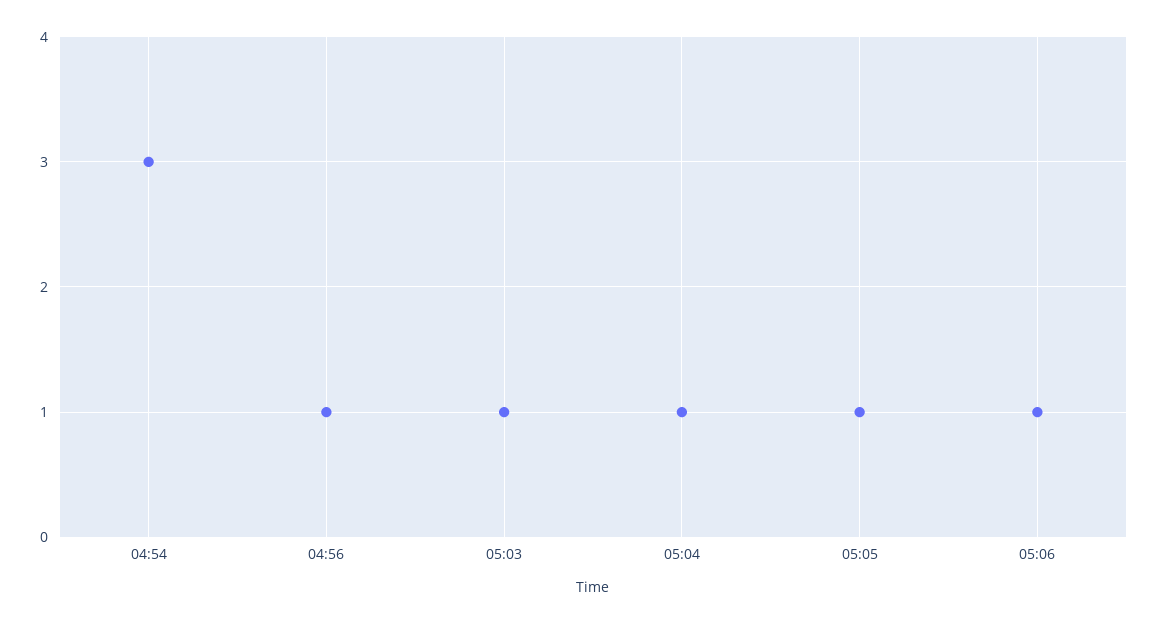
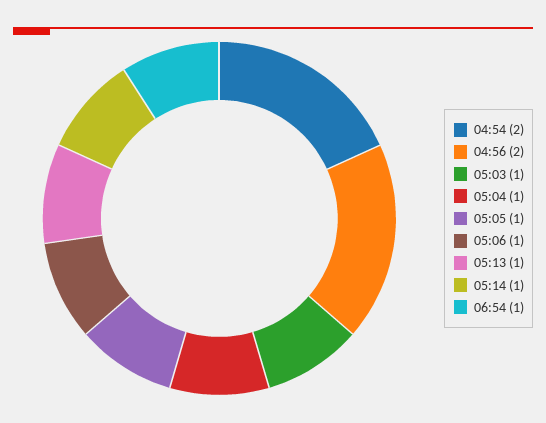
04:54: 3 -> 2
04:56: 1 -> 2
05:13: none -> 1
05:14: none -> 1
06:54: none -> 1

